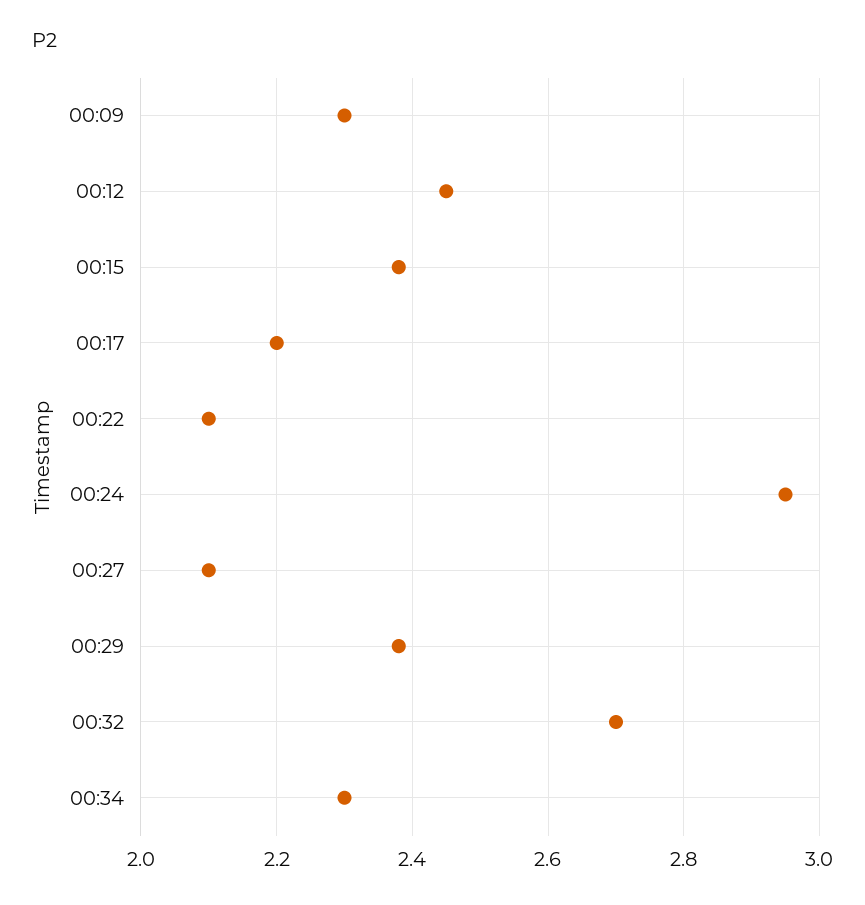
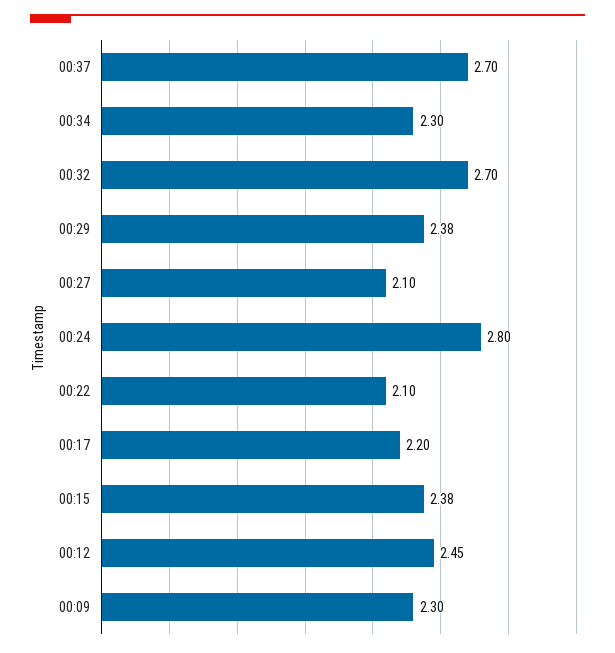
00:24: 2.95 -> 2.8
00:37: none -> 2.7

